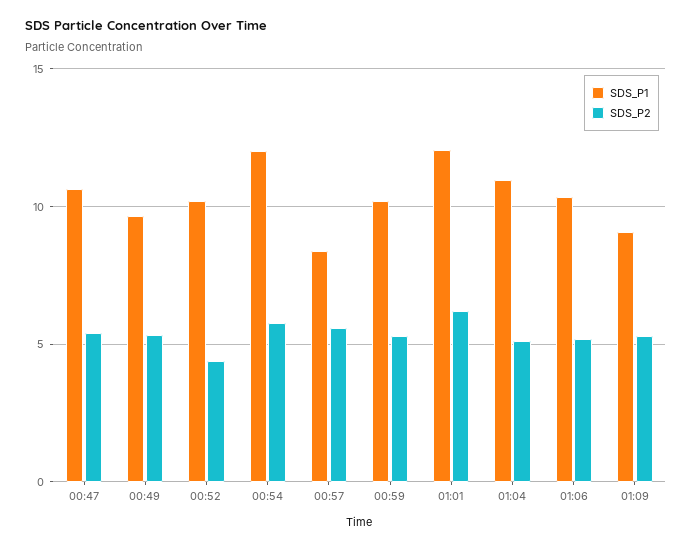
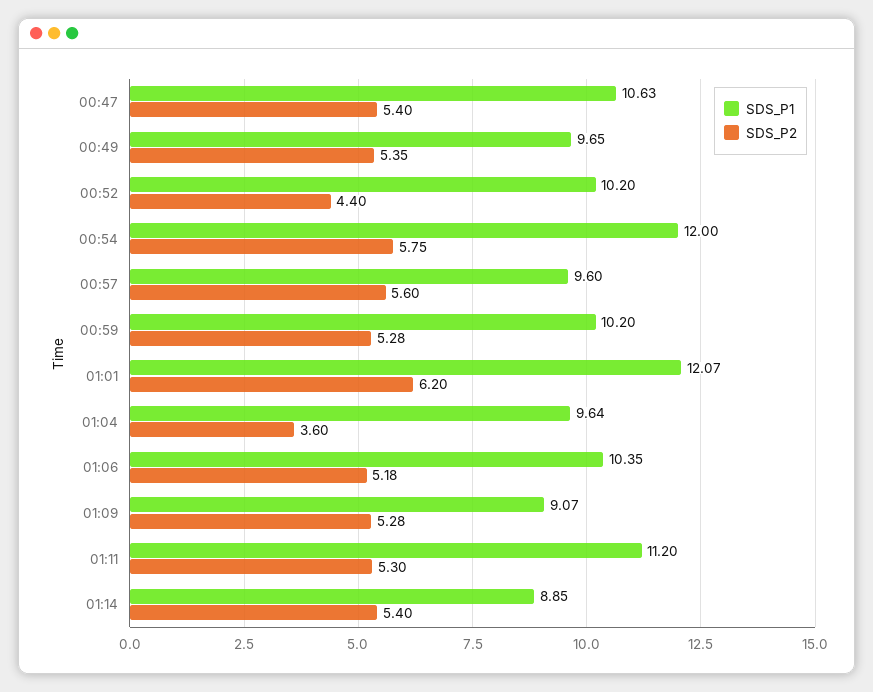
SDS_P1, 00:57: 8.5 -> 9.6
SDS_P1, 01:04: 11 -> 9.64
SDS_P2, 01:04: 5 -> 3.6
SDS_P1, 01:11: none -> 11.2
SDS_P2, 01:11: none -> 5.3
SDS_P1, 01:14: none -> 8.85
SDS_P2, 01:14: none -> 5.4

